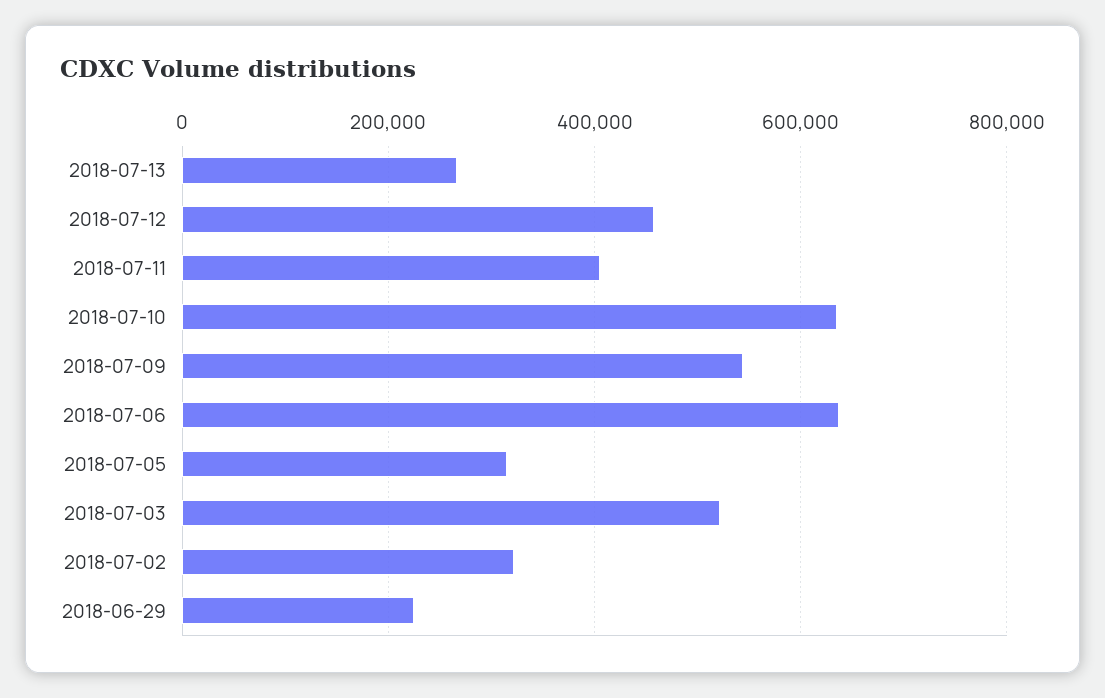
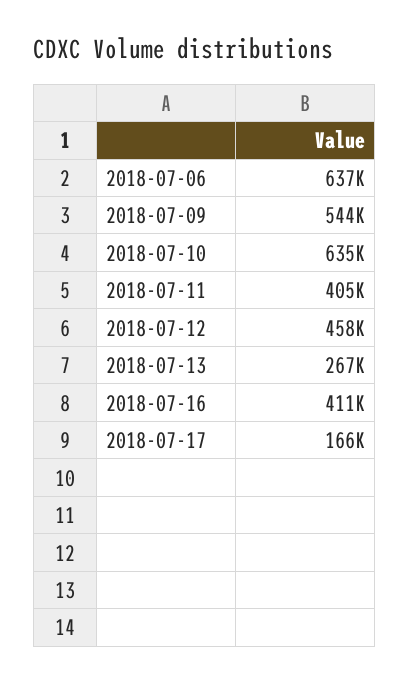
2018-07-05: 320000 -> none
2018-07-03: 520000 -> none
2018-07-02: 320000 -> none
2018-06-29: 220000 -> none
2018-07-16: none -> 411000
2018-07-17: none -> 166000

